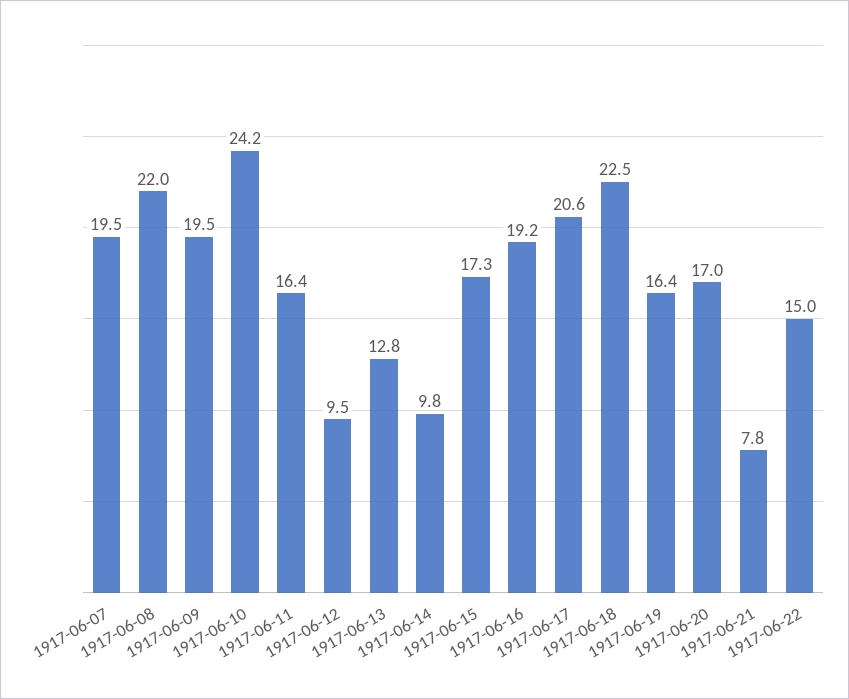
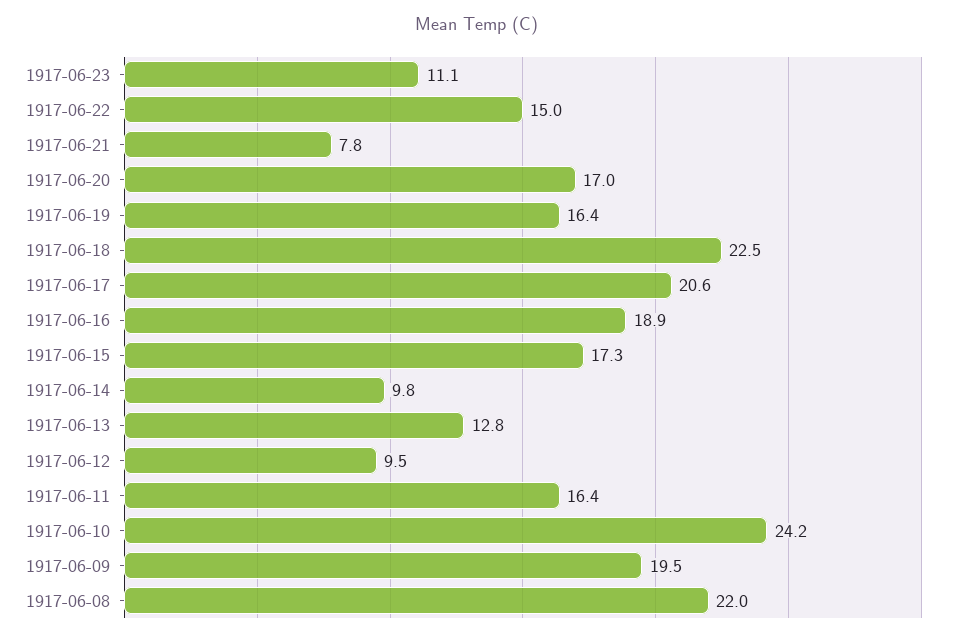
1917-06-07: 19.5 -> none
1917-06-16: 19.2 -> 18.9
1917-06-23: none -> 11.1

